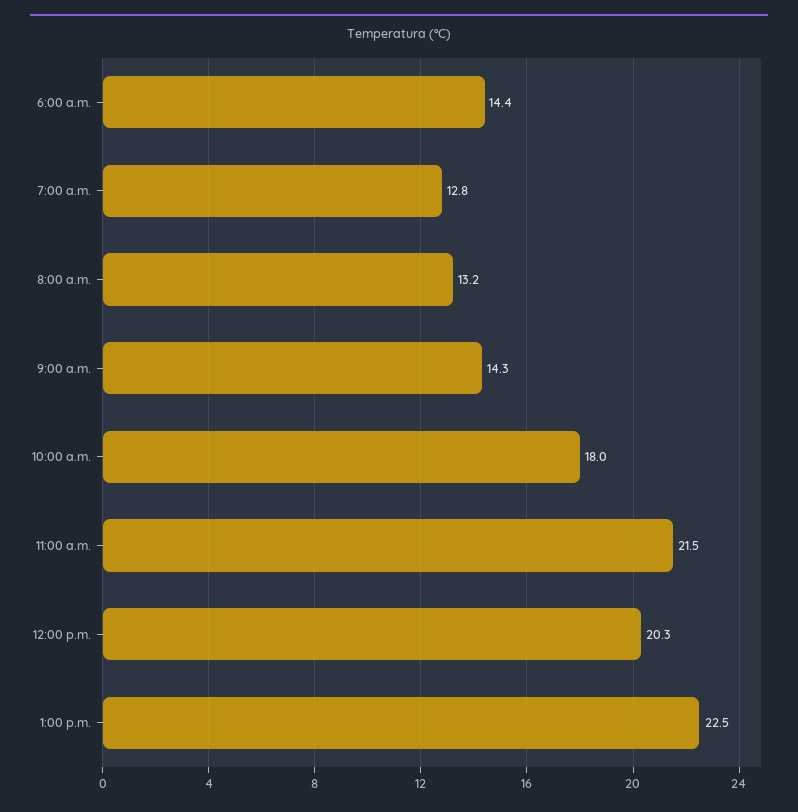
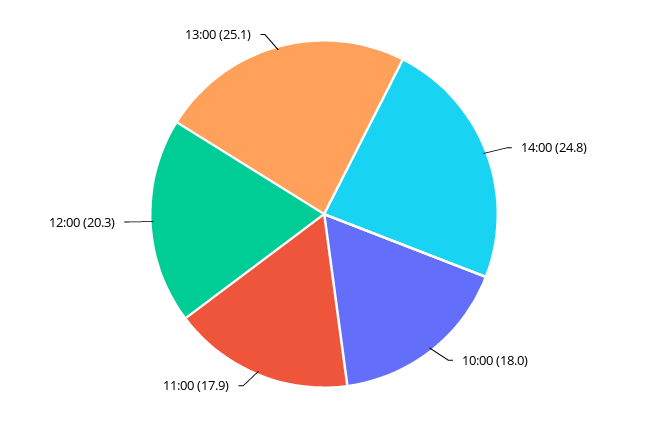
6:00 a.m.: 14.4 -> none
7:00 a.m.: 12.8 -> none
8:00 a.m.: 13.2 -> none
9:00 a.m.: 14.3 -> none
11:00 a.m.: 21.5 -> 17.9
1:00 p.m.: 22.5 -> 25.1
14:00: none -> 24.8

